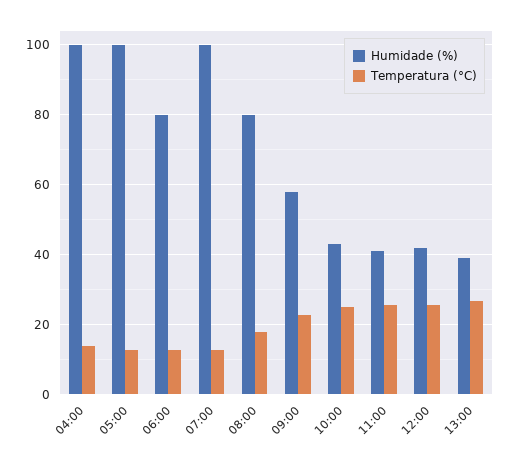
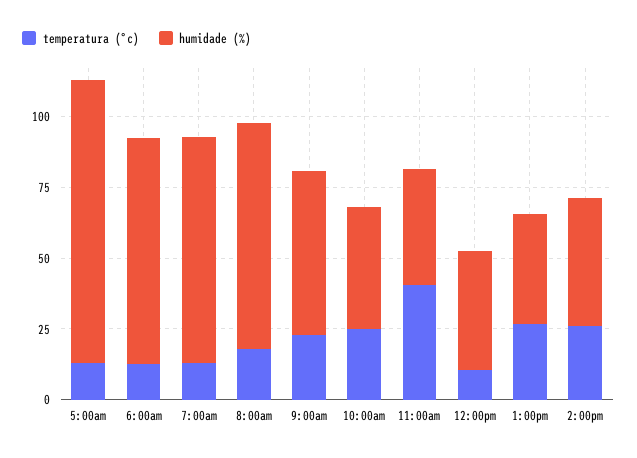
Humidade (%), 04:00: 100 -> none
Temperatura (°C), 04:00: 14 -> none
Humidade (%), 07:00: 100 -> 80
Temperatura (°C), 11:00: 26 -> 40
Temperatura (°C), 12:00: 26 -> 10
Temperatura (°C), 2:00pm: none -> 25
Humidade (%), 2:00pm: none -> 45

